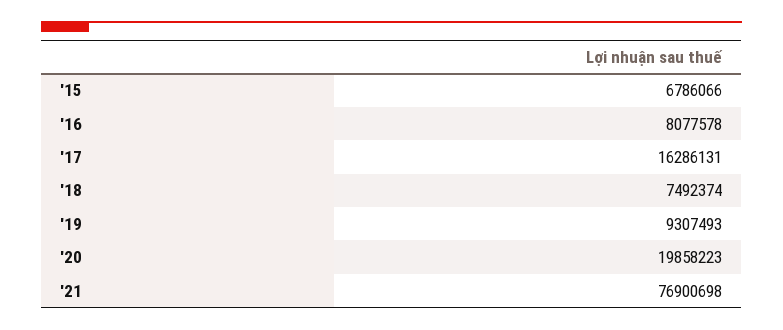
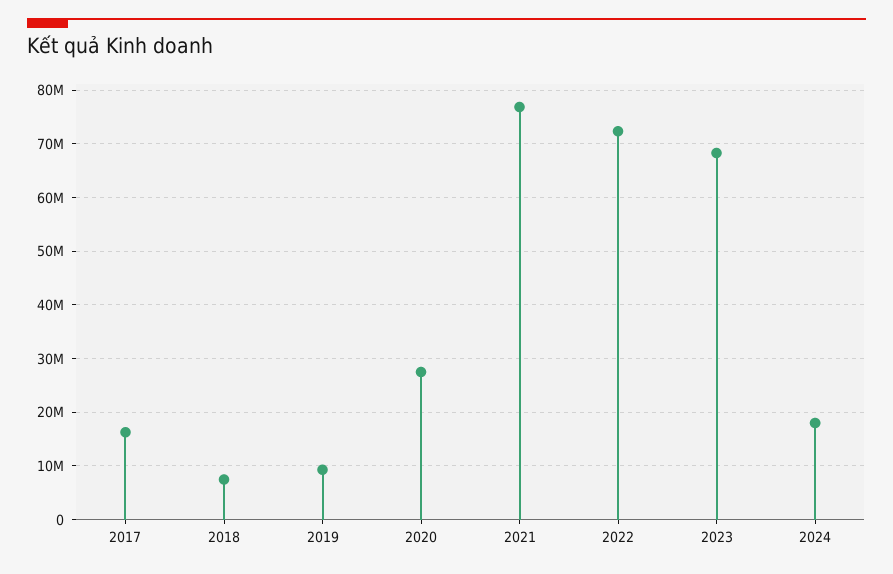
'15: 6786066 -> none
'16: 8077578 -> none
'20: 19858223 -> 28000000
2022: none -> 72000000
2023: none -> 68000000
2024: none -> 18000000

